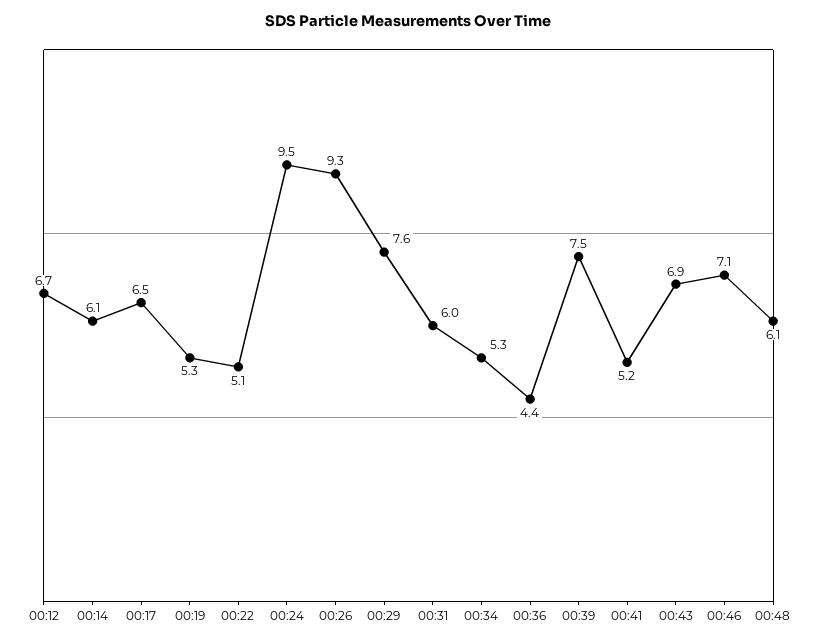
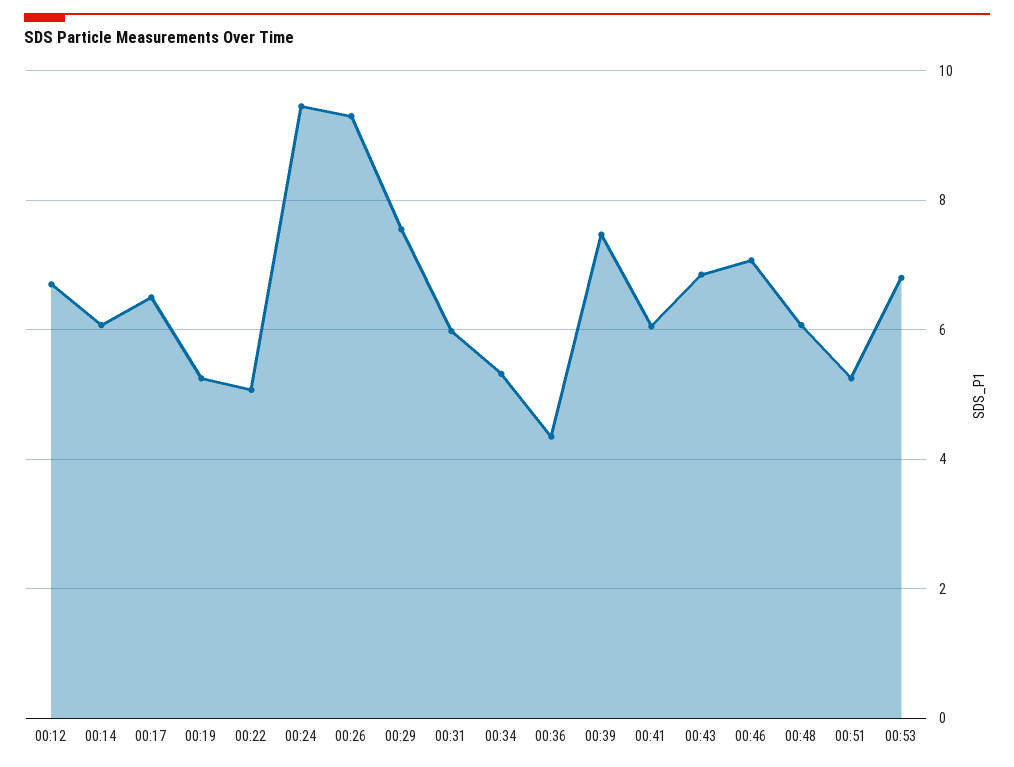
00:41: 5.2 -> 6
00:51: none -> 5.2
00:53: none -> 6.8

